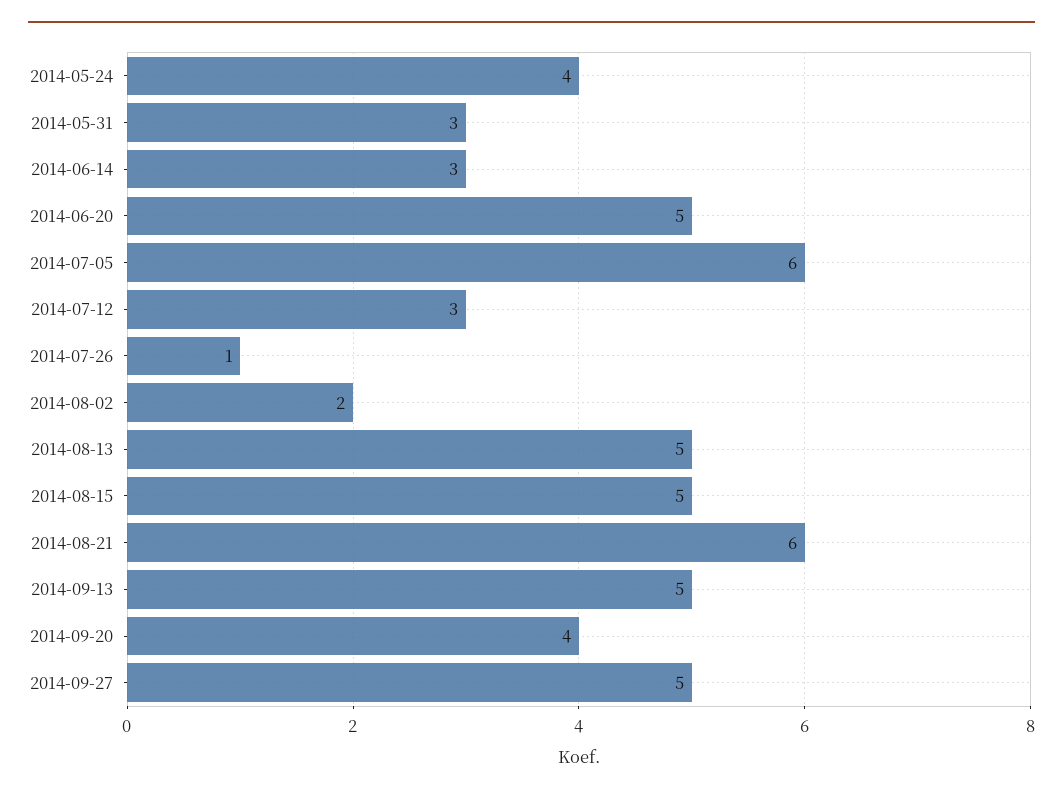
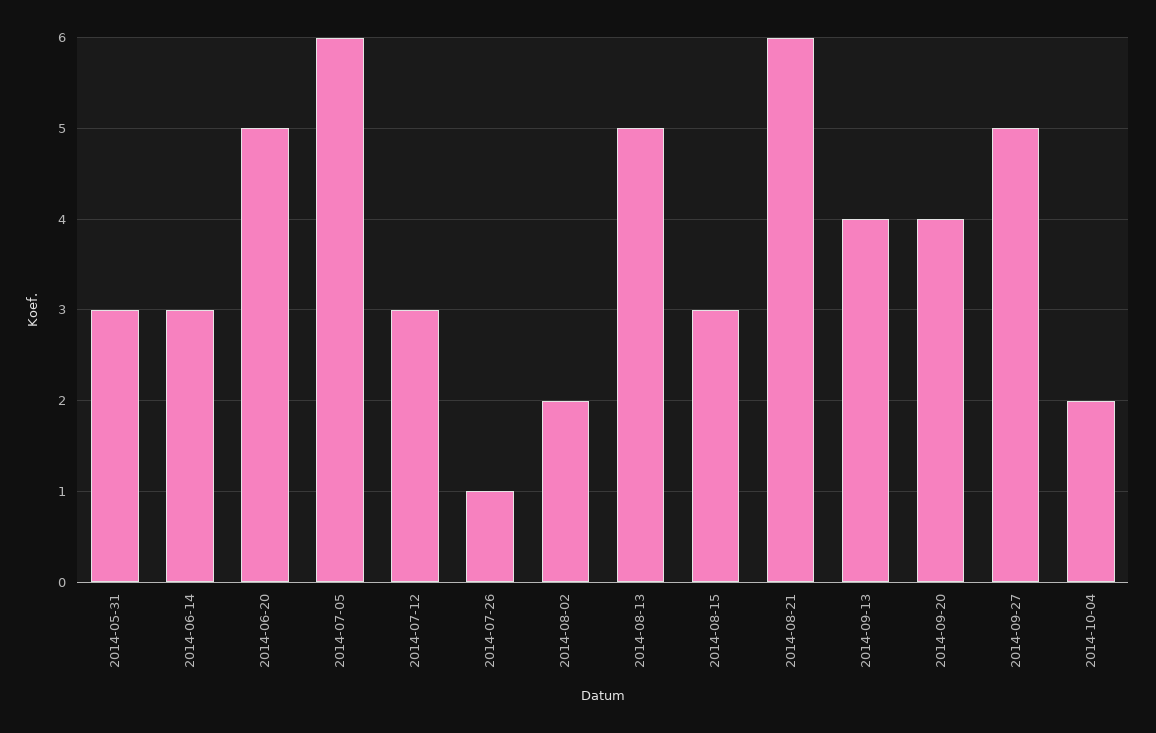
2014-05-24: 4 -> none
2014-08-15: 5 -> 3
2014-09-13: 5 -> 4
2014-10-04: none -> 2

